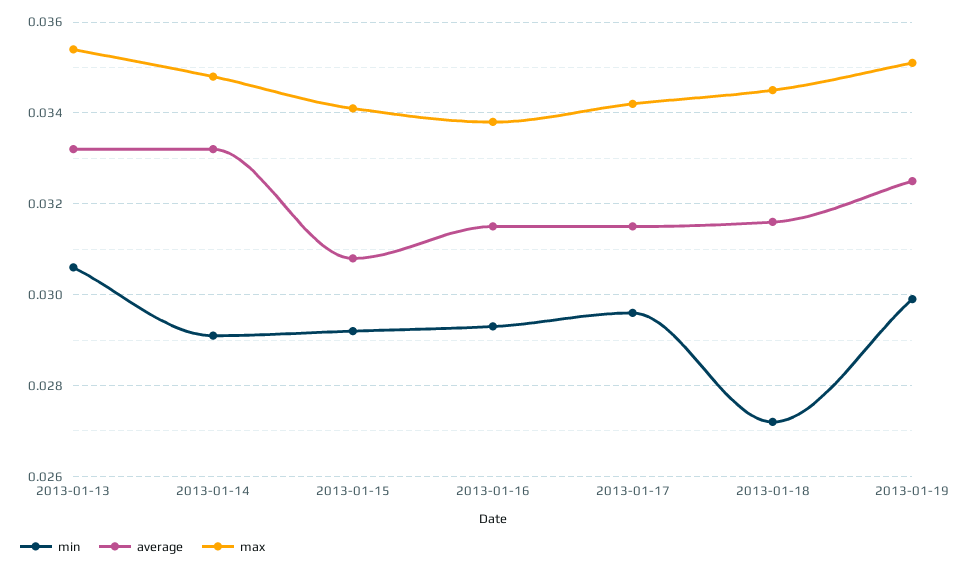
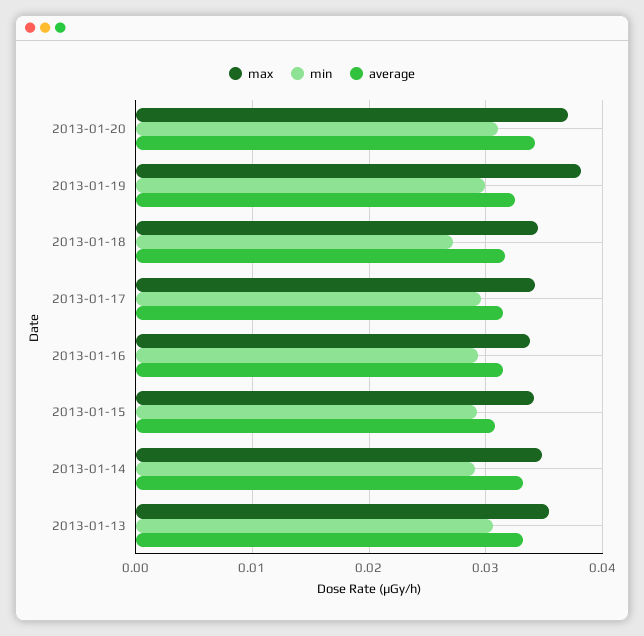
max, 2013-01-19: 0.035 -> 0.038
max, 2013-01-20: none -> 0.037
min, 2013-01-20: none -> 0.031
average, 2013-01-20: none -> 0.034

